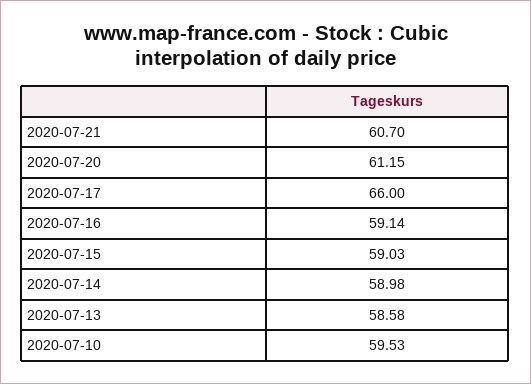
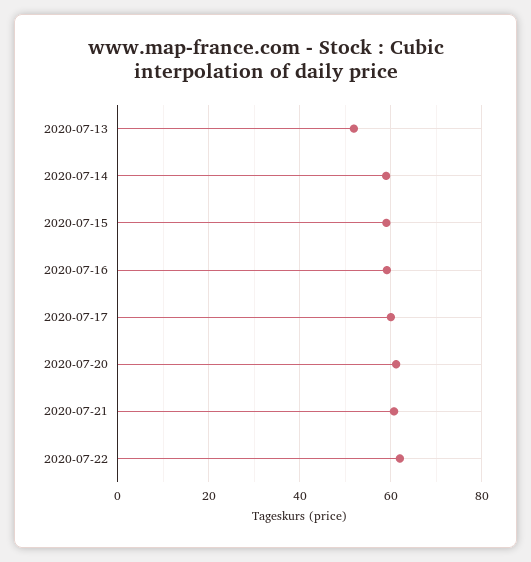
2020-07-17: 66 -> 60
2020-07-13: 58.58 -> 52
2020-07-10: 59.53 -> none
2020-07-22: none -> 62

